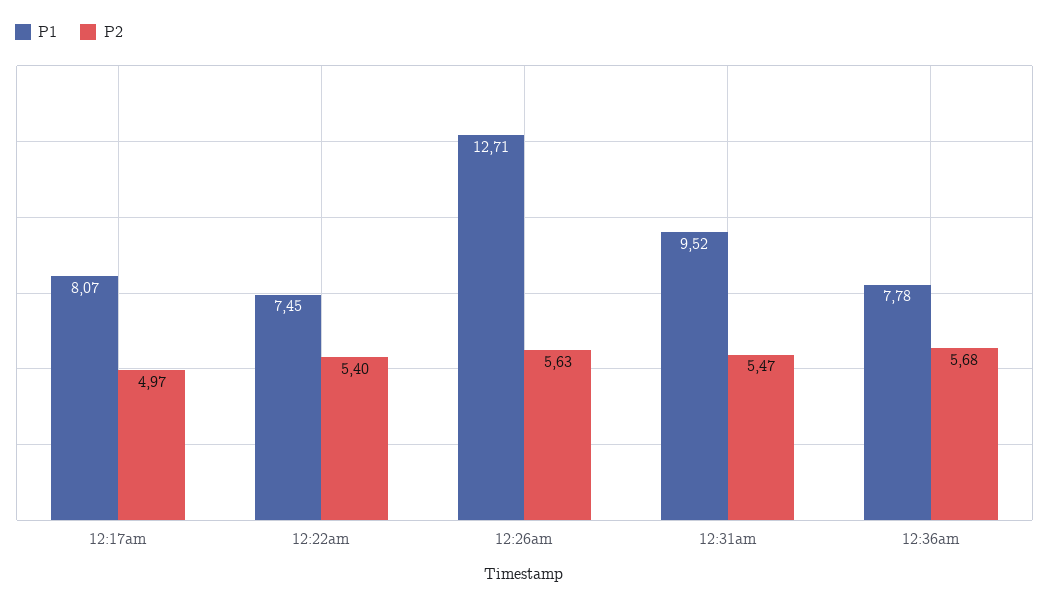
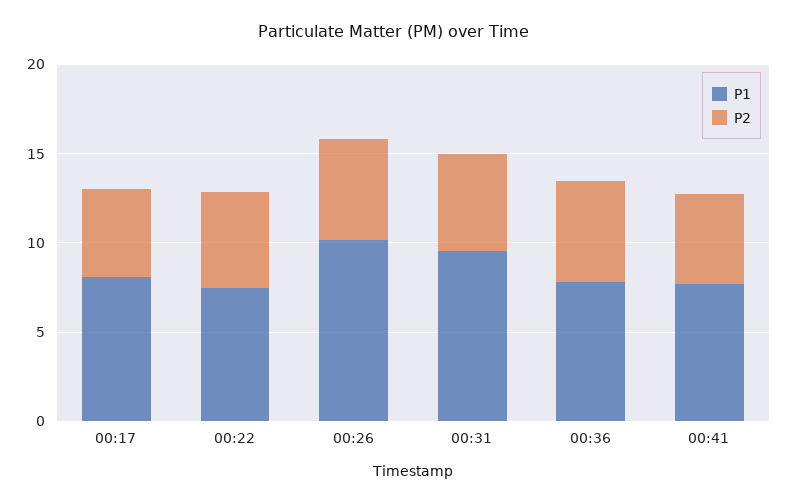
P1, 12:26am: 12.71 -> 10
P1, 00:41: none -> 8
P2, 00:41: none -> 5

